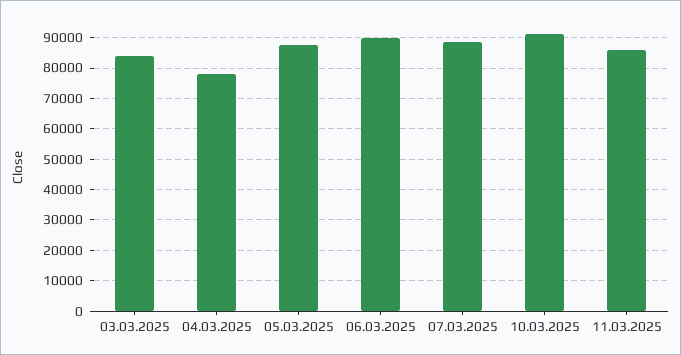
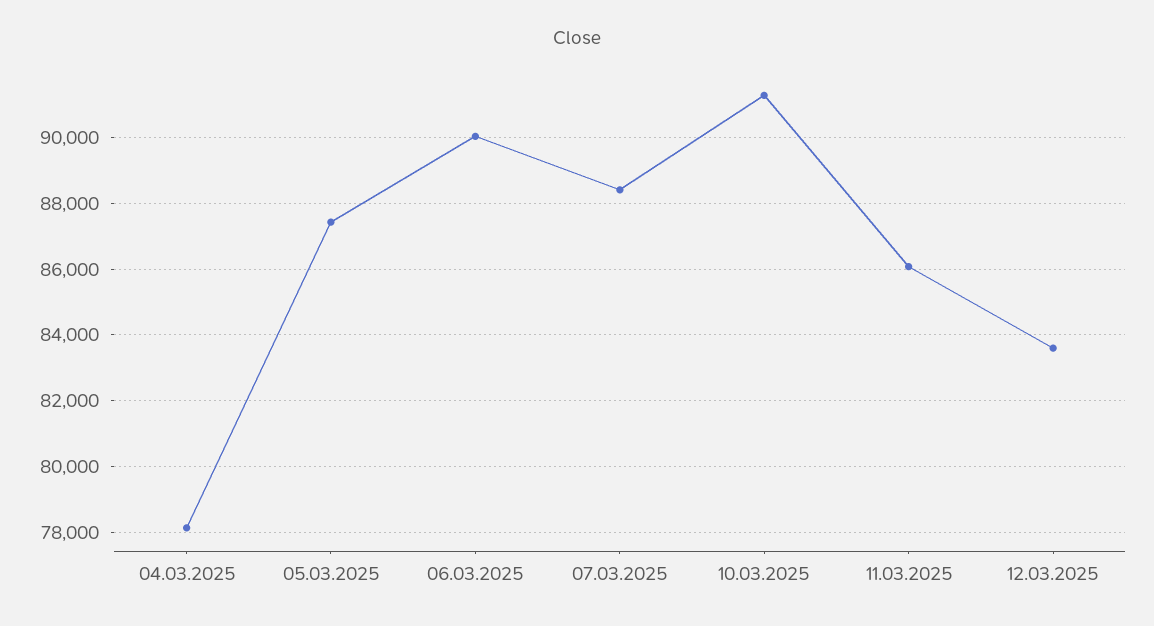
03.03.2025: 84000 -> none
12.03.2025: none -> 83600

